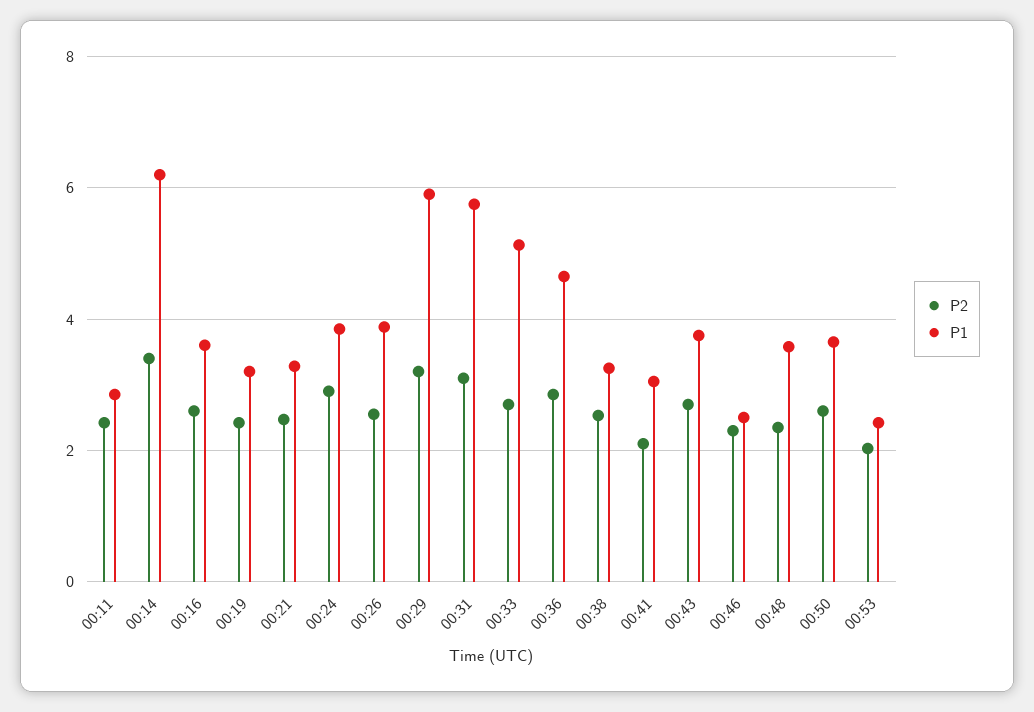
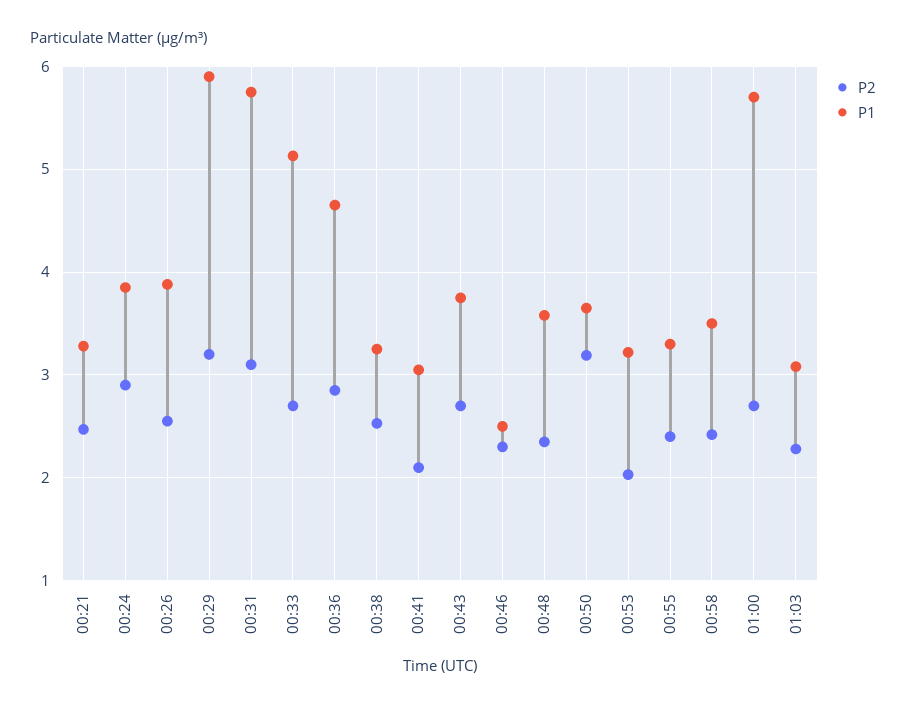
P2, 00:11: 2.4 -> none
P1, 00:11: 2.8 -> none
P2, 00:14: 3.4 -> none
P1, 00:14: 6.2 -> none
P2, 00:16: 2.6 -> none
P1, 00:16: 3.6 -> none
P2, 00:19: 2.4 -> none
P1, 00:19: 3.2 -> none
P2, 00:50: 2.6 -> 3.2
P1, 00:53: 2.4 -> 3.2
P2, 00:55: none -> 2.4
P1, 00:55: none -> 3.3
P2, 00:58: none -> 2.4
P1, 00:58: none -> 3.5
P2, 01:00: none -> 2.7
P1, 01:00: none -> 5.7
P2, 01:03: none -> 2.3
P1, 01:03: none -> 3.1

